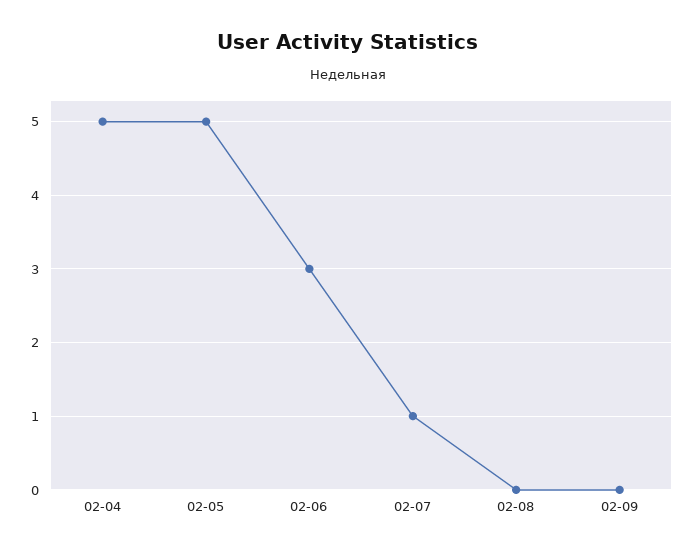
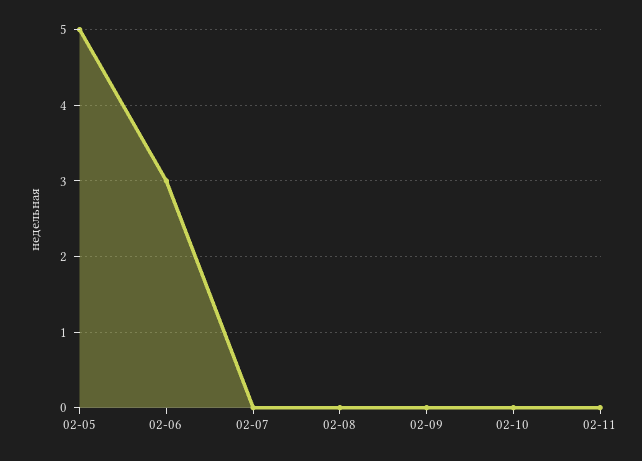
02-04: 5 -> none
02-07: 1 -> 0
02-10: none -> 0
02-11: none -> 0

